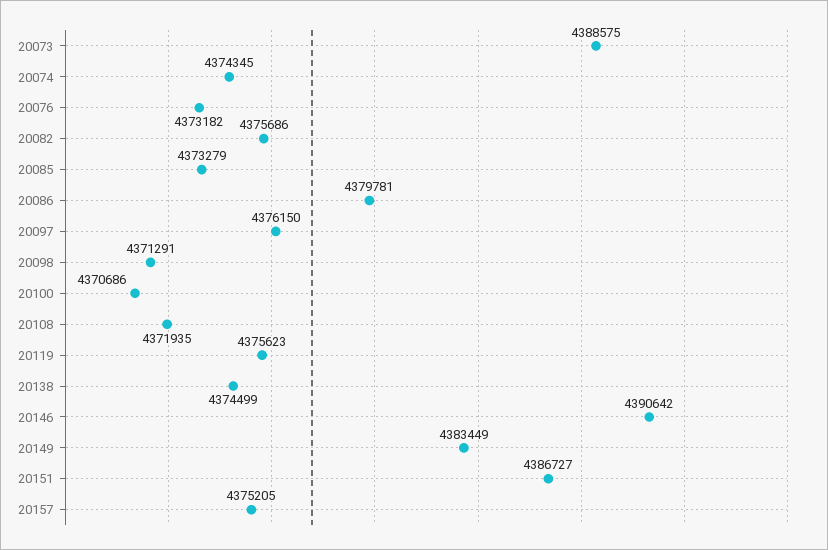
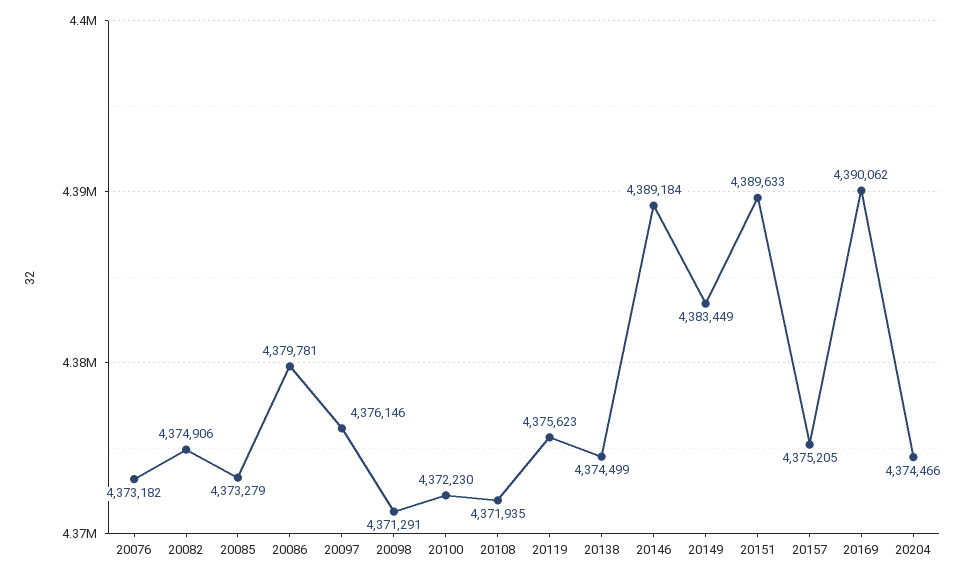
20073: 4388575 -> none
20074: 4374345 -> none
20082: 4375686 -> 4374906
20097: 4376150 -> 4376146
20100: 4370686 -> 4372230
20146: 4390642 -> 4389184
20151: 4386727 -> 4389633
20169: none -> 4390062
20204: none -> 4374466

